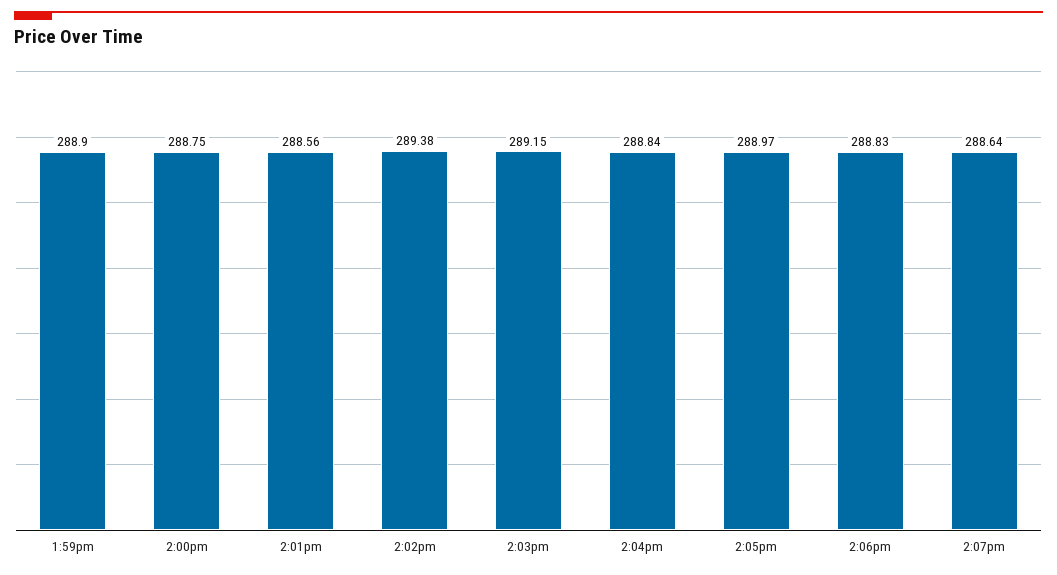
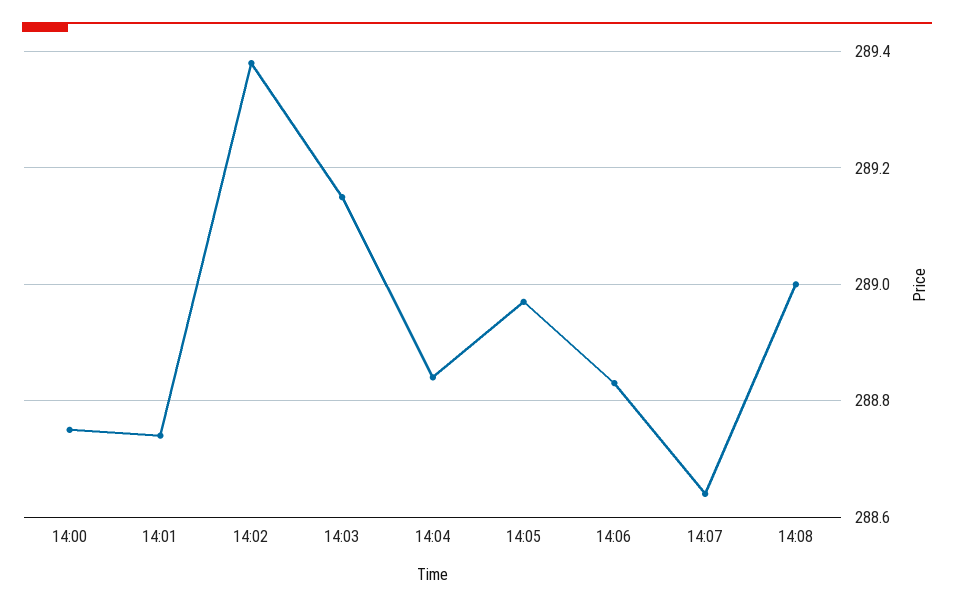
1:59pm: 288.9 -> none
2:01pm: 288.56 -> 288.75
14:08: none -> 289

